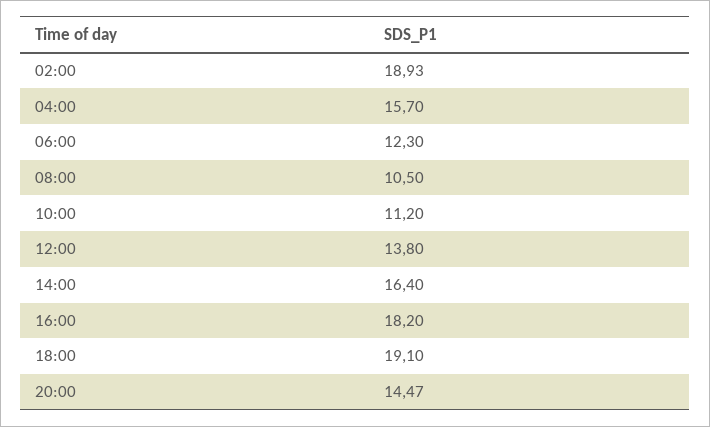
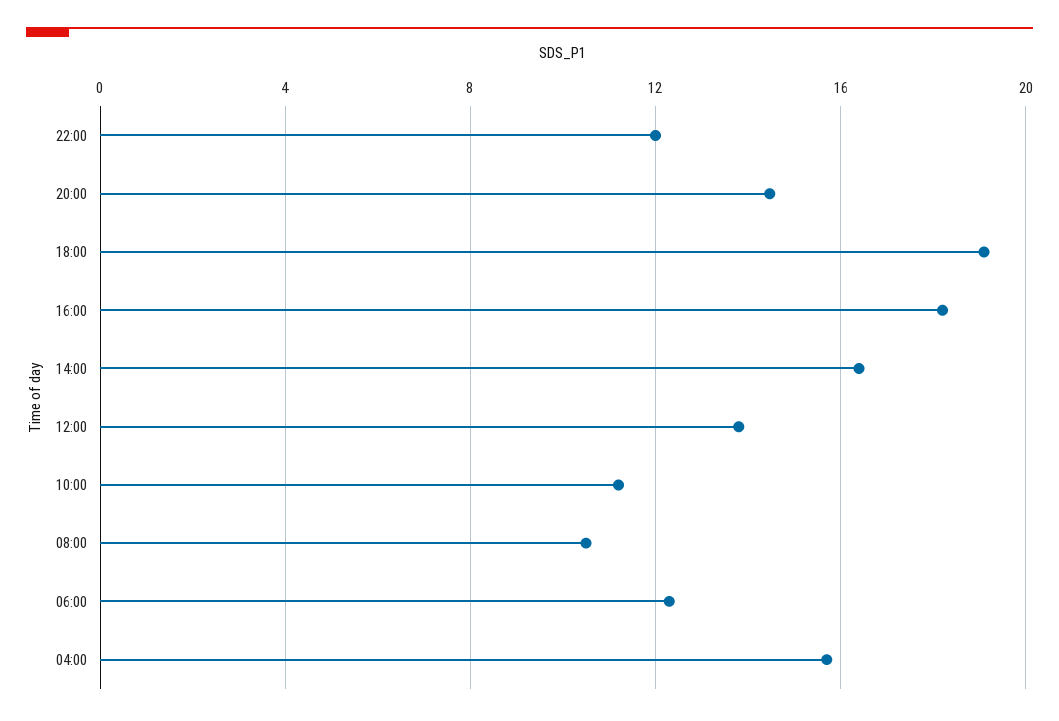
02:00: 18.93 -> none
22:00: none -> 12

